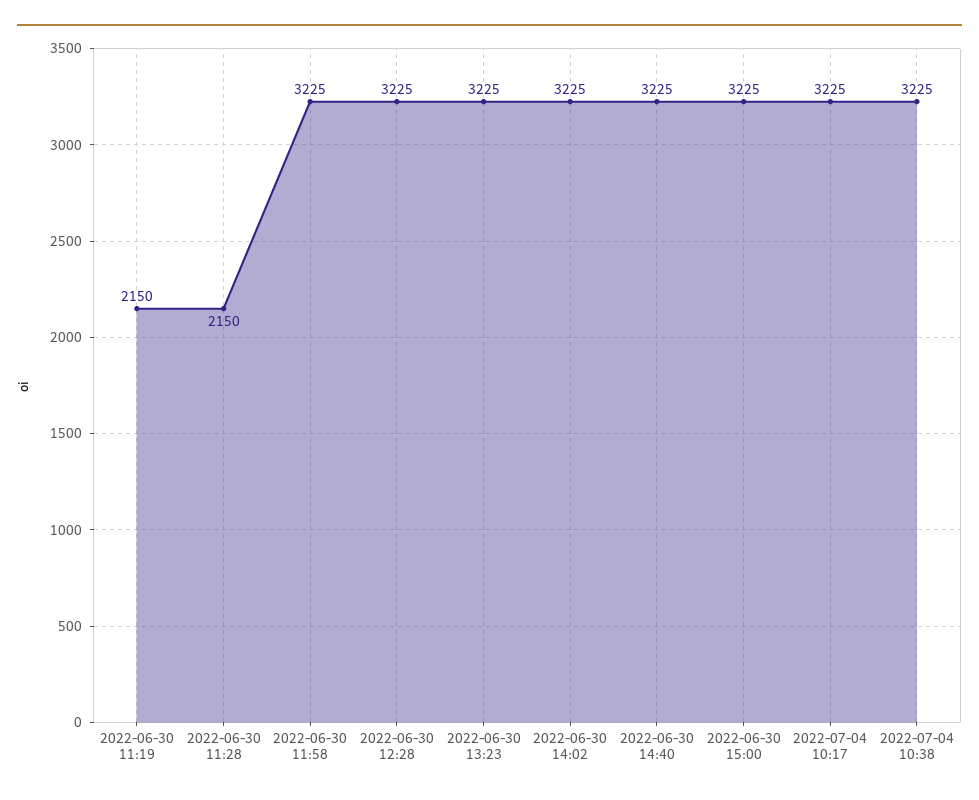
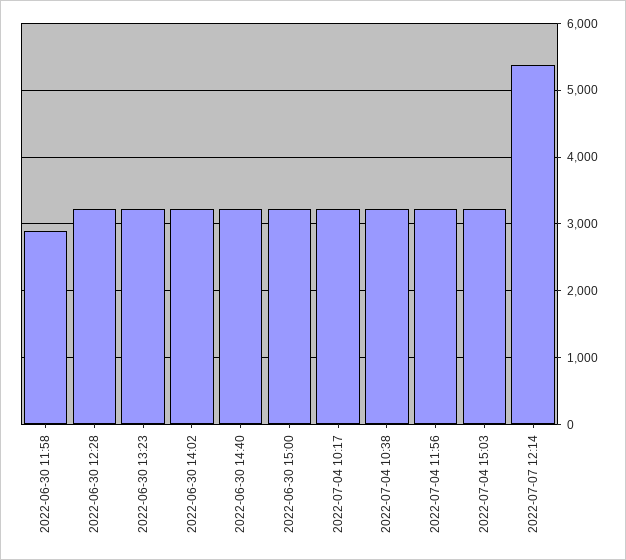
2022-06-30 11:19: 2150 -> none
2022-06-30 11:28: 2150 -> none
2022-06-30 11:58: 3225 -> 2900
2022-07-04 11:56: none -> 3200
2022-07-04 15:03: none -> 3200
2022-07-07 12:14: none -> 5400

